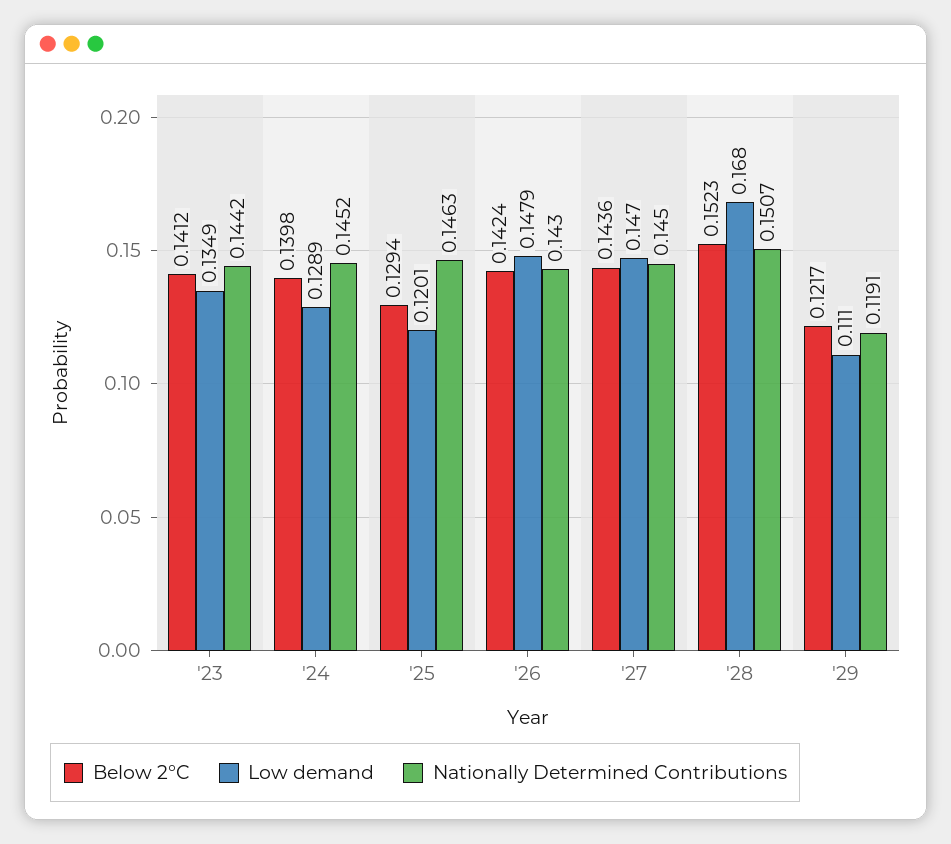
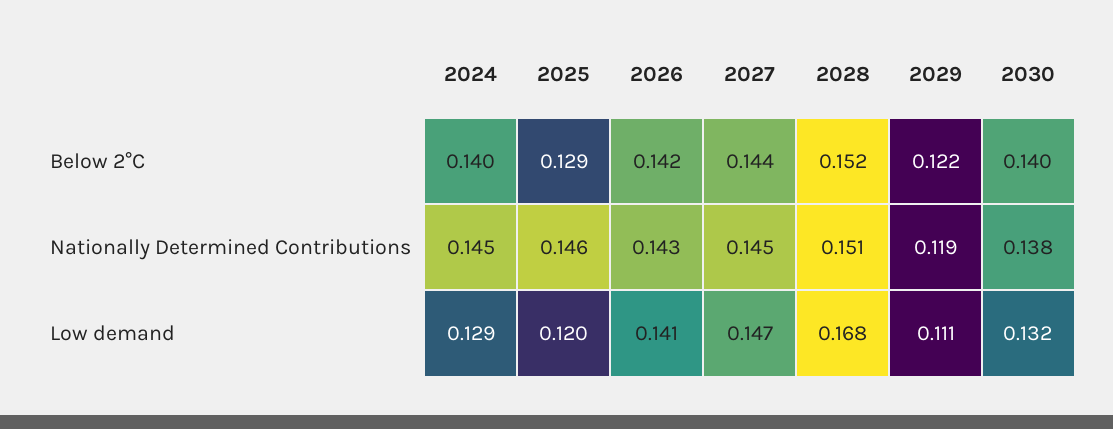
Below 2°C, '23: 0.1412 -> none
Low demand, '23: 0.1349 -> none
Nationally Determined Contributions, '23: 0.1442 -> none
Low demand, '26: 0.1479 -> 0.141
Below 2°C, 2030: none -> 0.14
Nationally Determined Contributions, 2030: none -> 0.138
Low demand, 2030: none -> 0.132

